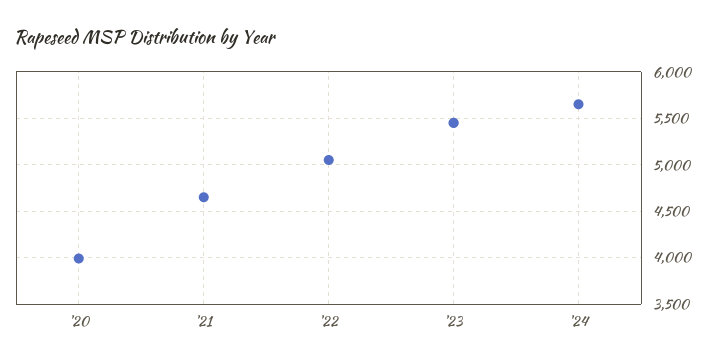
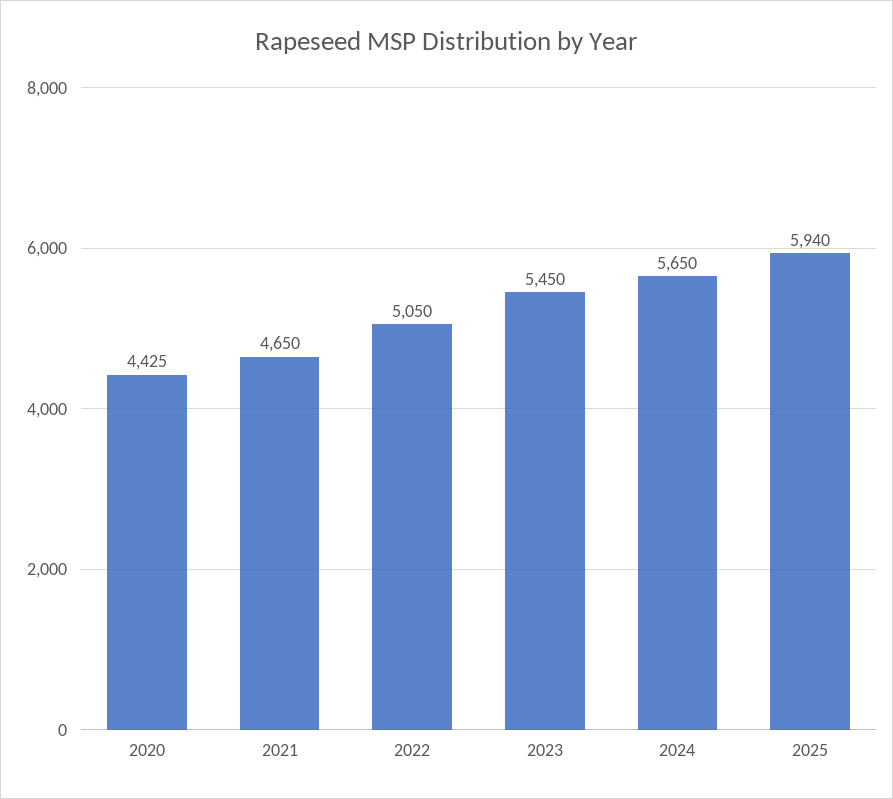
'20: 4000 -> 4425
2025: none -> 5940

